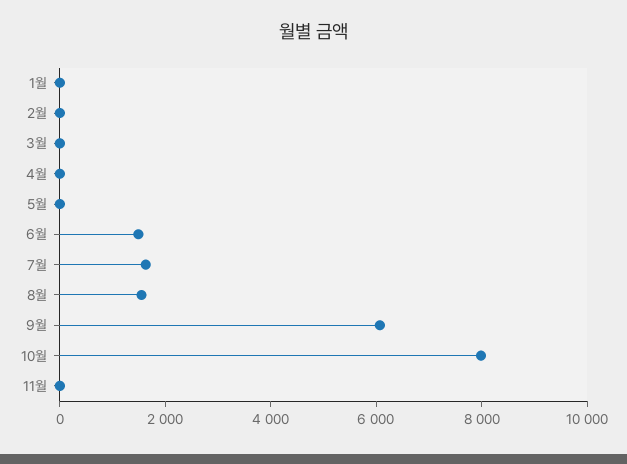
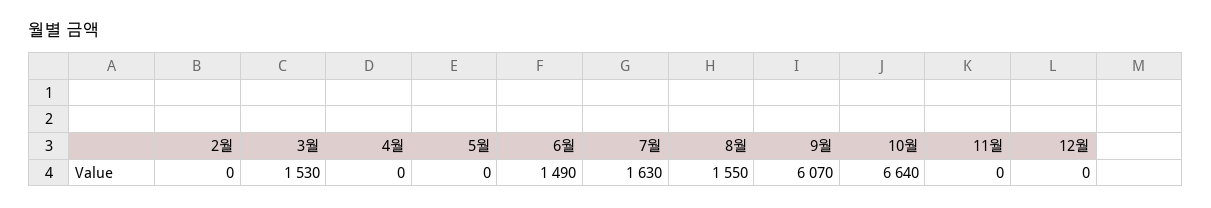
1월: 0 -> none
3월: 0 -> 1530
10월: 8000 -> 6640
12월: none -> 0

